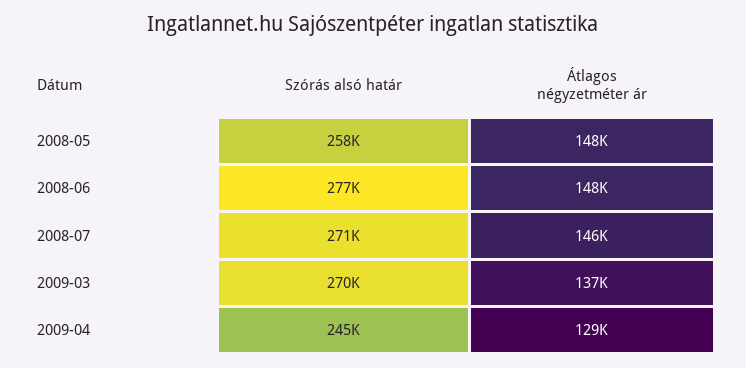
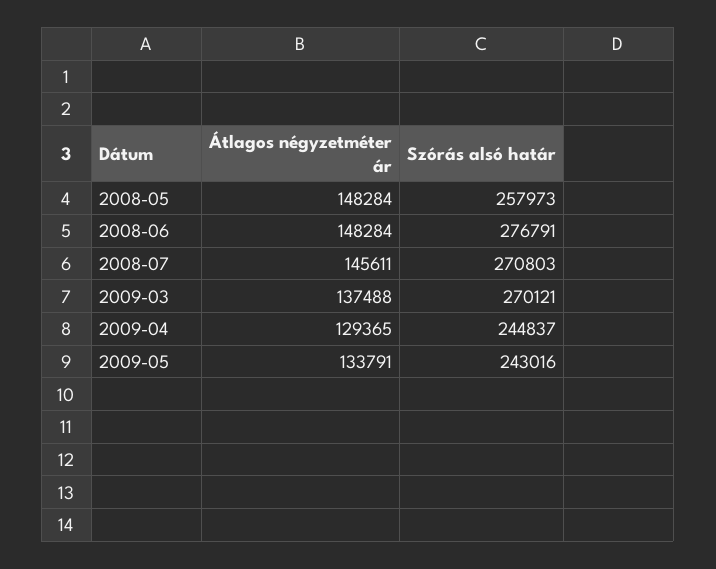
Átlagos négyzetméter ár, 2009-05: none -> 133791
Szórás alsó határ, 2009-05: none -> 243016

